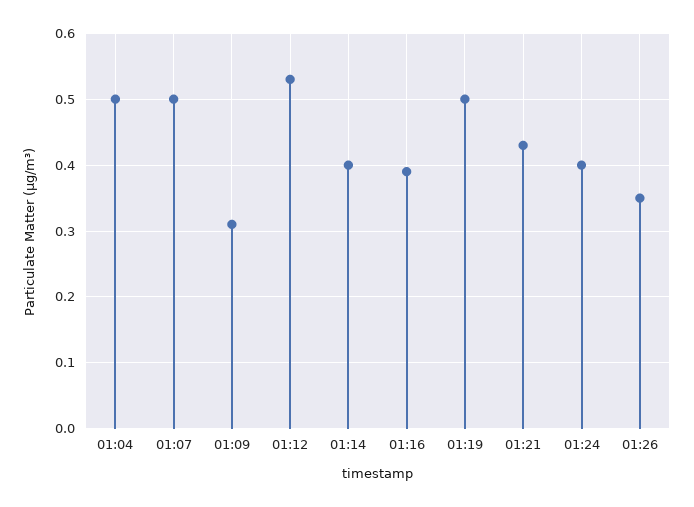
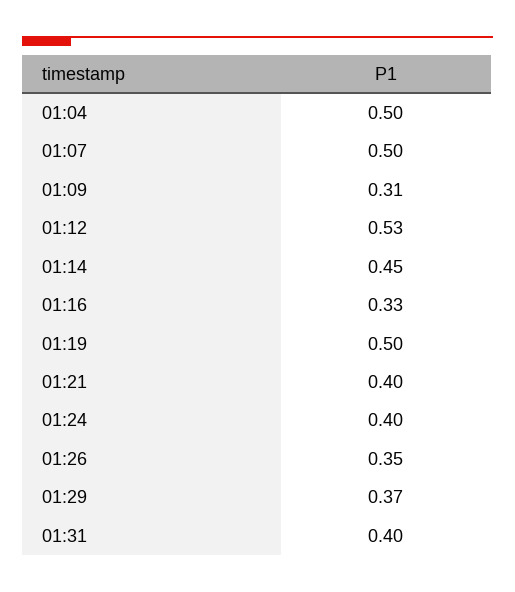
01:14: 0.4 -> 0.45
01:16: 0.39 -> 0.33
01:21: 0.43 -> 0.4
01:29: none -> 0.37
01:31: none -> 0.4

